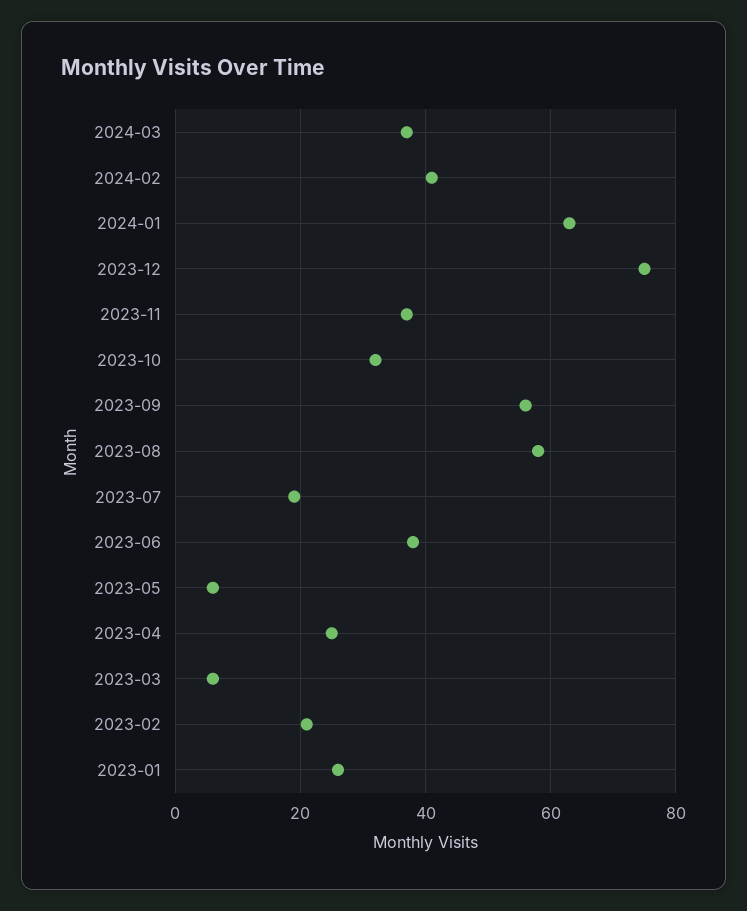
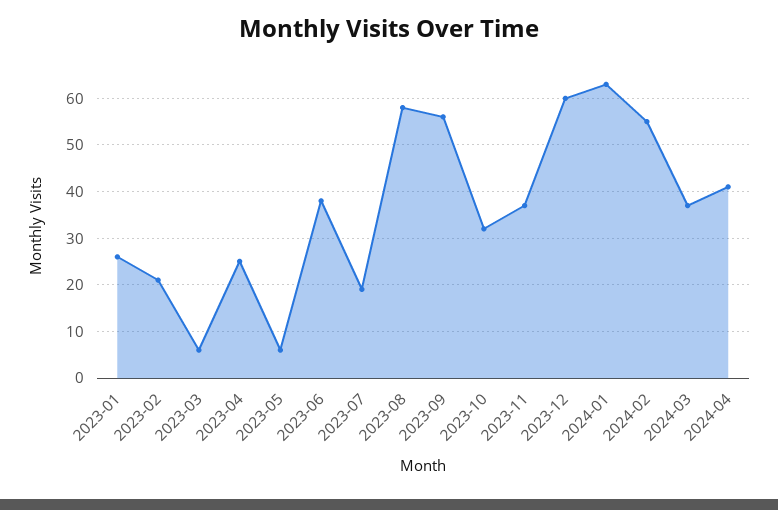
2024-02: 40 -> 55
2023-12: 75 -> 60
2024-04: none -> 40

